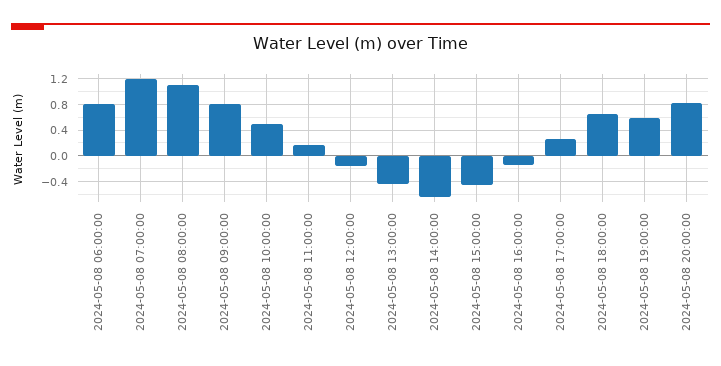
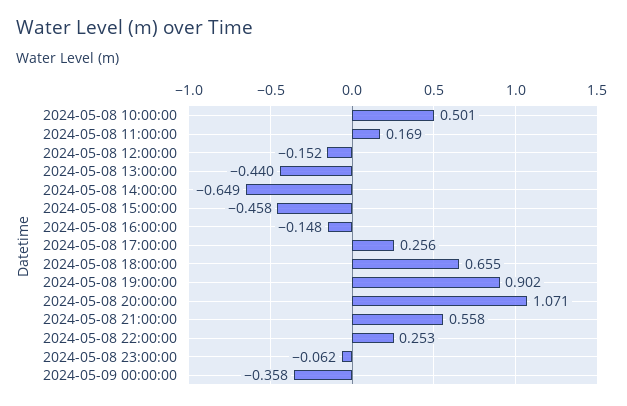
2024-05-08 06:00:00: 0.8 -> none
2024-05-08 07:00:00: 1.2 -> none
2024-05-08 08:00:00: 1.1 -> none
2024-05-08 09:00:00: 0.8 -> none
2024-05-08 19:00:00: 0.6 -> 0.902
2024-05-08 20:00:00: 0.8 -> 1.071
2024-05-08 21:00:00: none -> 0.558
2024-05-08 22:00:00: none -> 0.253
2024-05-08 23:00:00: none -> -0.062
2024-05-09 00:00:00: none -> -0.358

